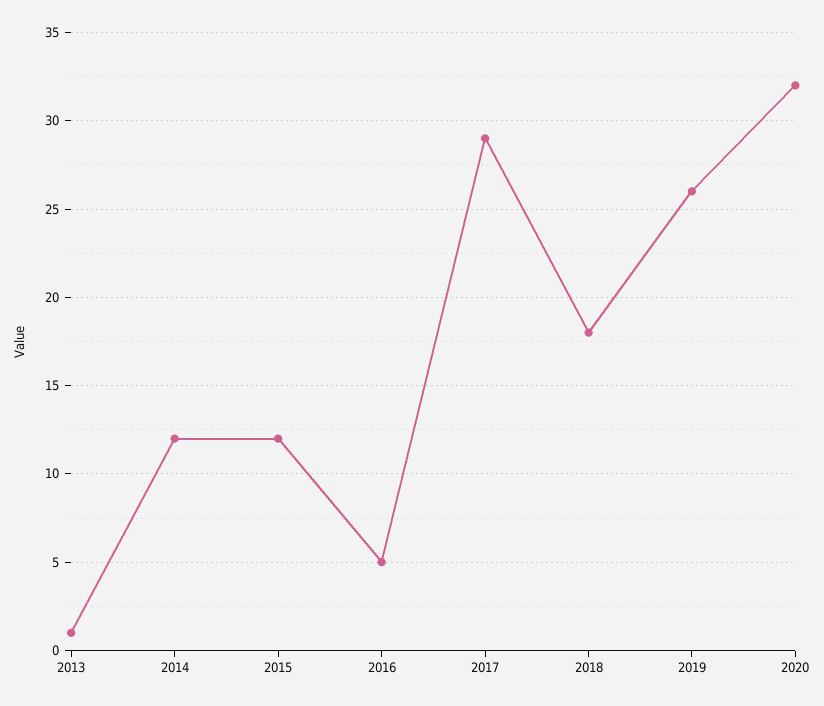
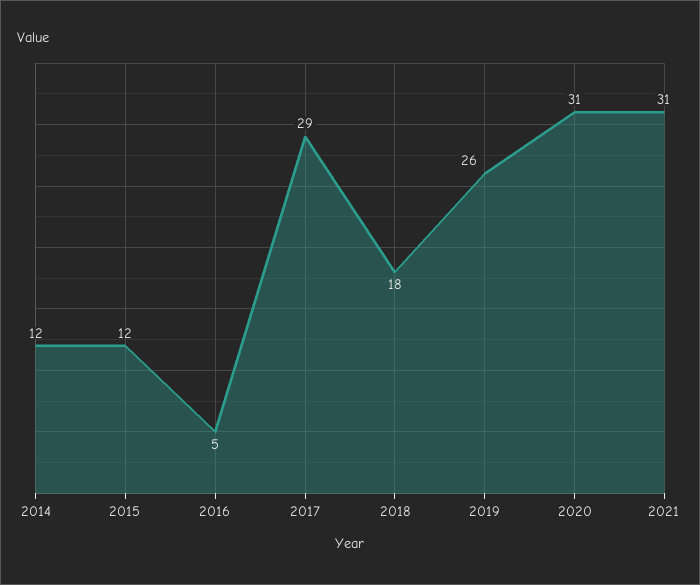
2013: 1 -> none
2020: 32 -> 31
2021: none -> 31

